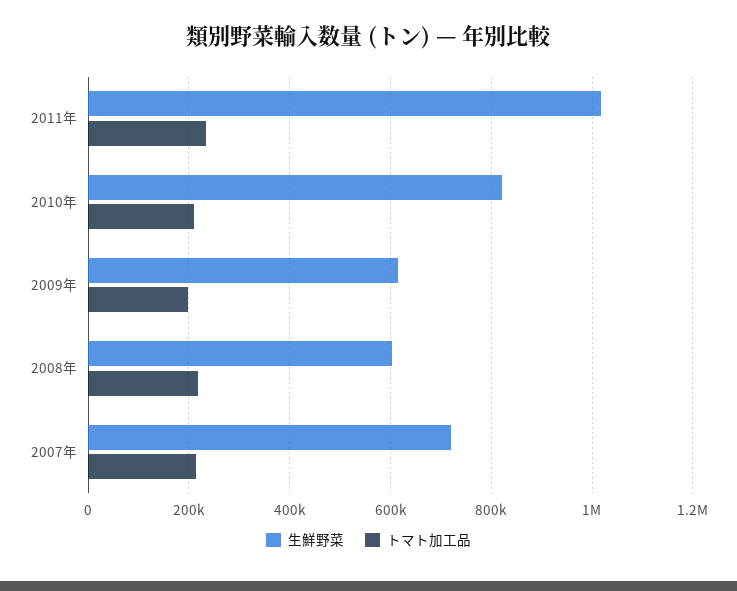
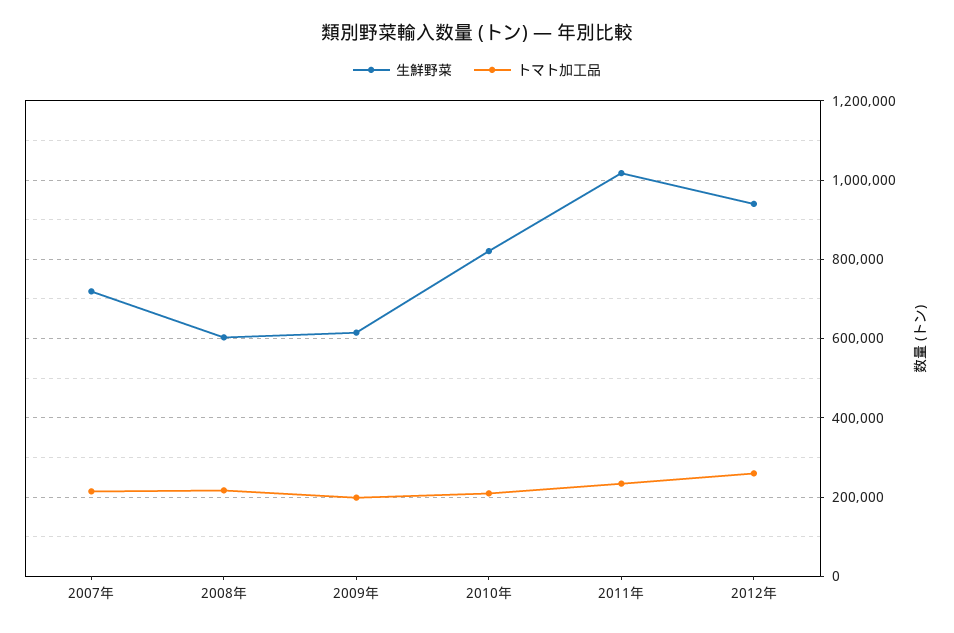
生鮮野菜, 2012年: none -> 940000
トマト加工品, 2012年: none -> 260000

